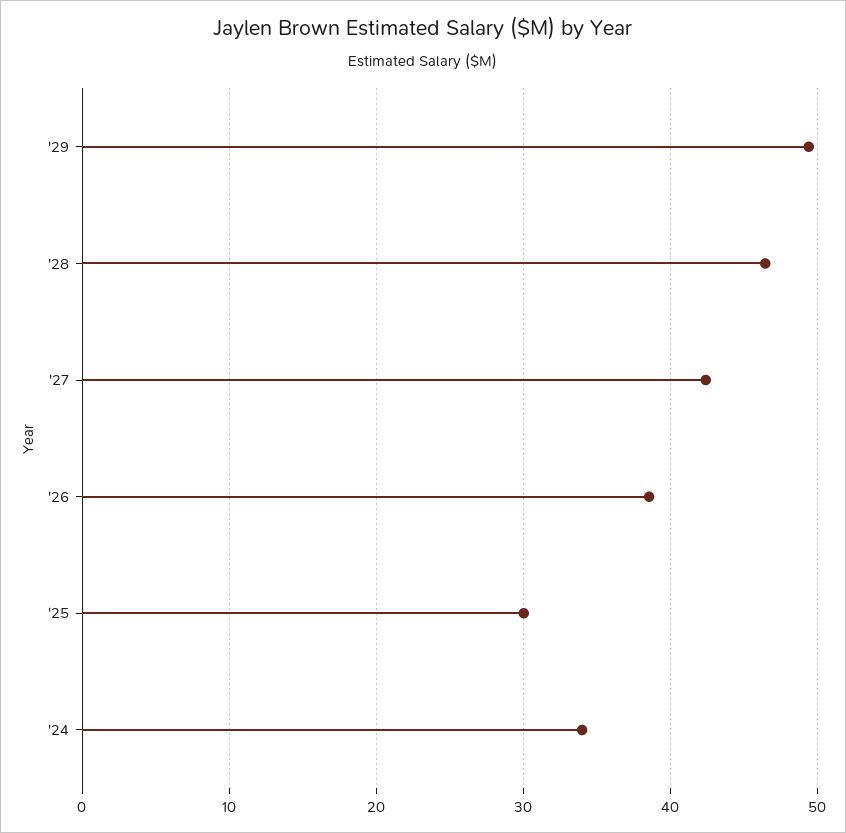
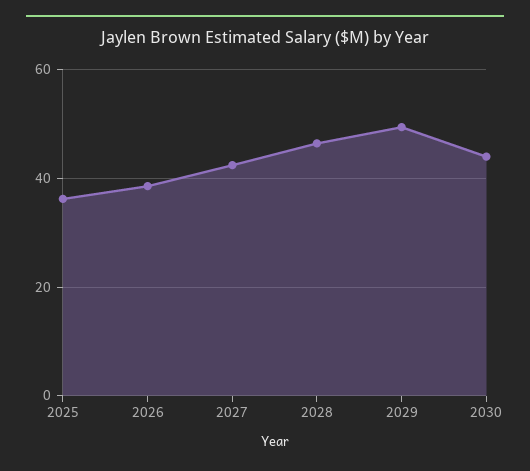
'25: 30 -> 36
'24: 34 -> none
2030: none -> 44

